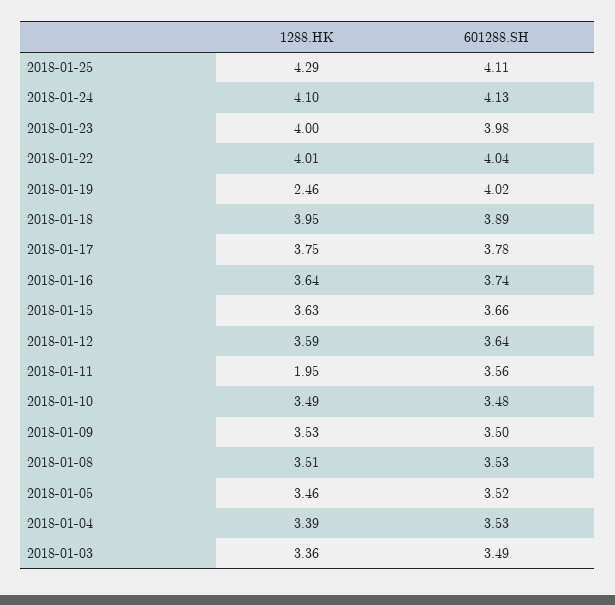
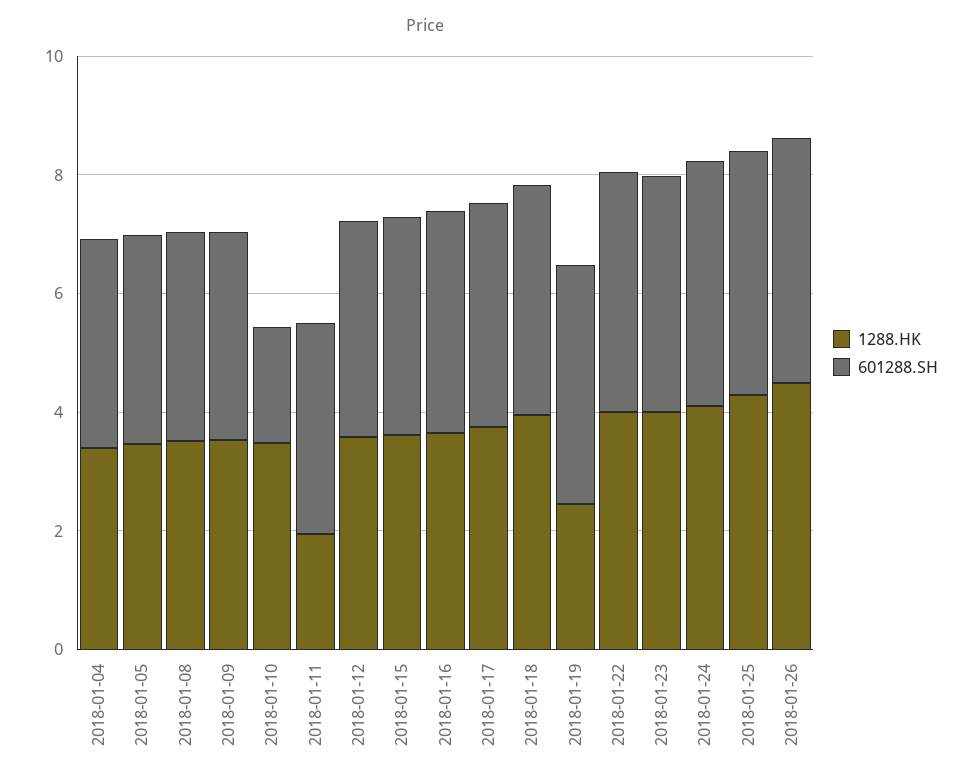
601288.SH, 2018-01-10: 3.48 -> 2
1288.HK, 2018-01-03: 3.36 -> none
601288.SH, 2018-01-03: 3.49 -> none
1288.HK, 2018-01-26: none -> 4.5
601288.SH, 2018-01-26: none -> 4

